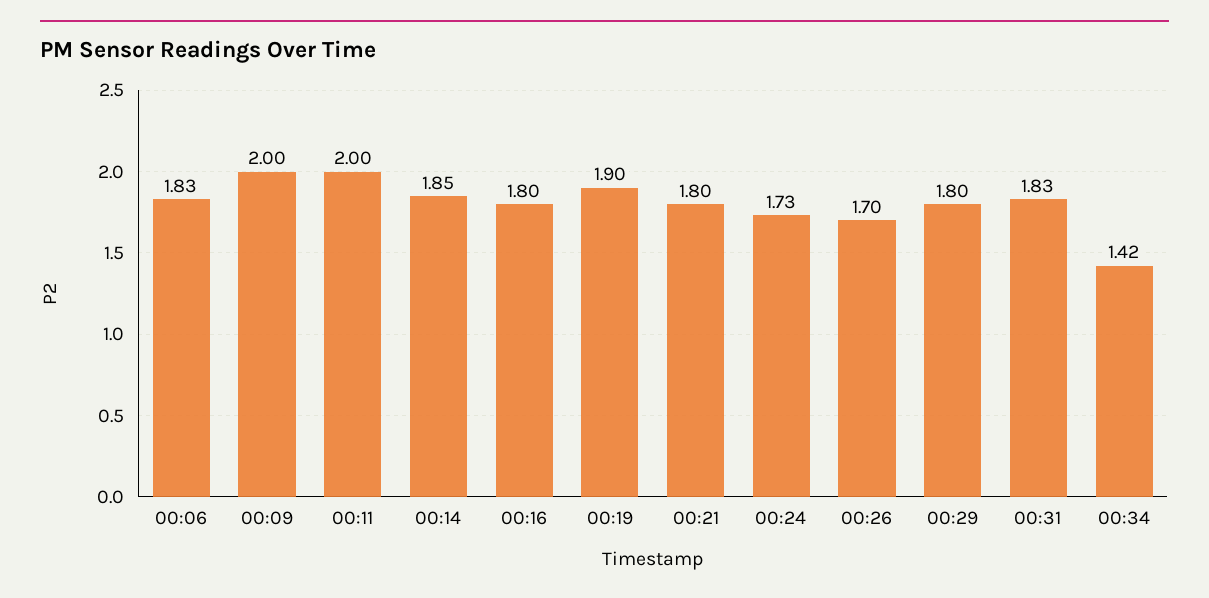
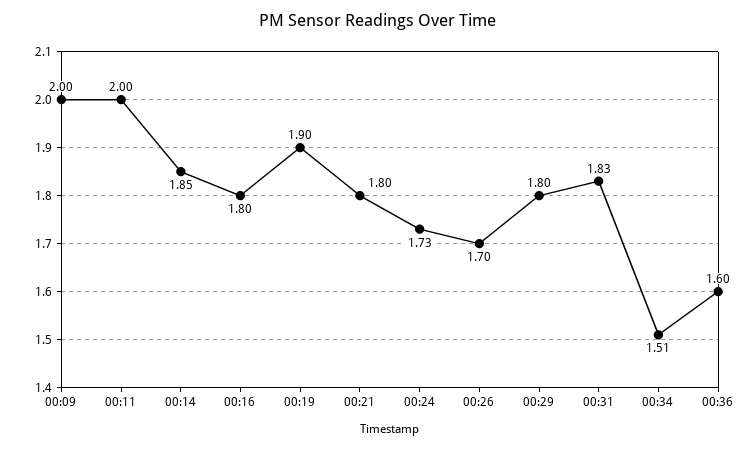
00:06: 1.83 -> none
00:34: 1.42 -> 1.51
00:36: none -> 1.6

